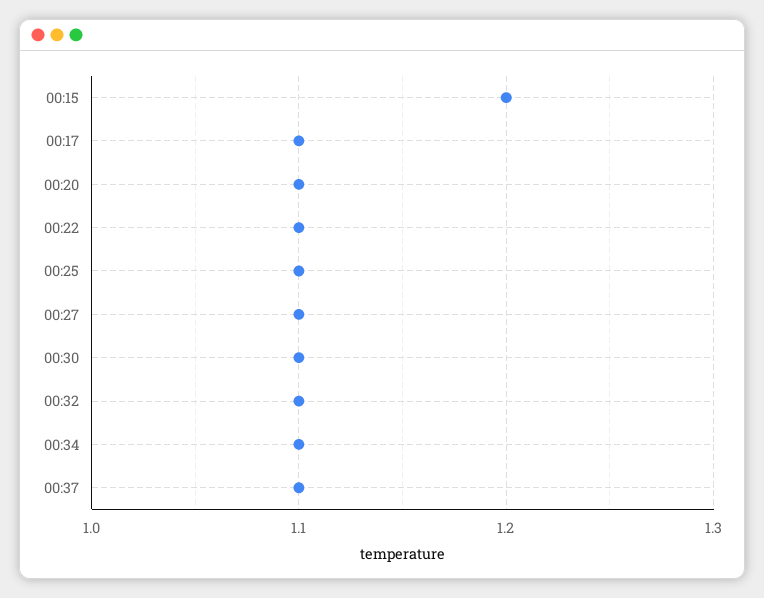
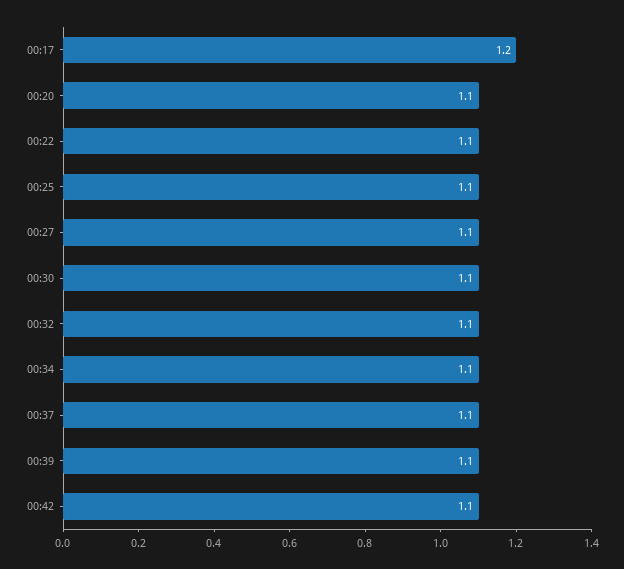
00:15: 1.2 -> none
00:17: 1.1 -> 1.2
00:39: none -> 1.1
00:42: none -> 1.1

